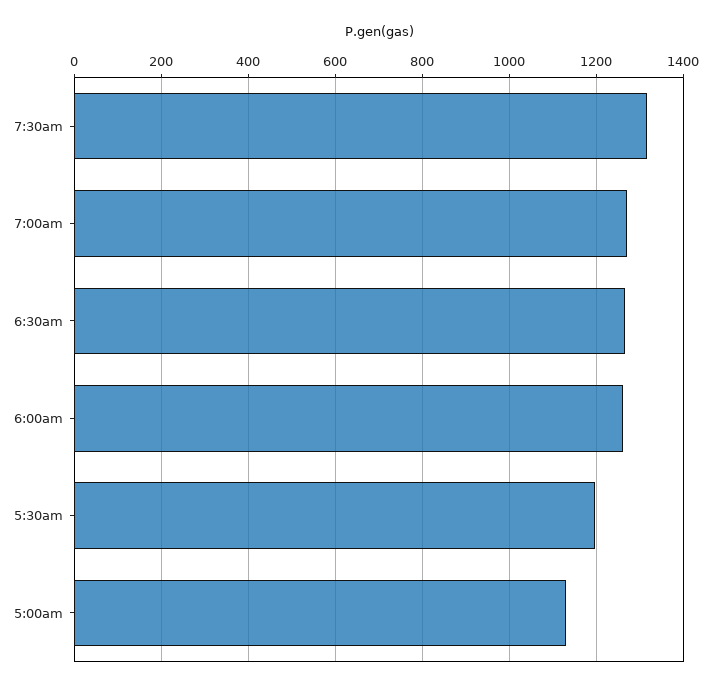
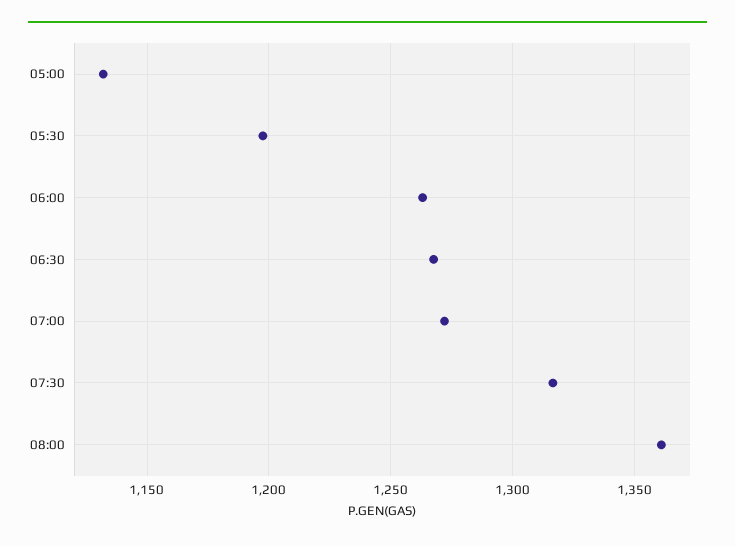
08:00: none -> 1360

